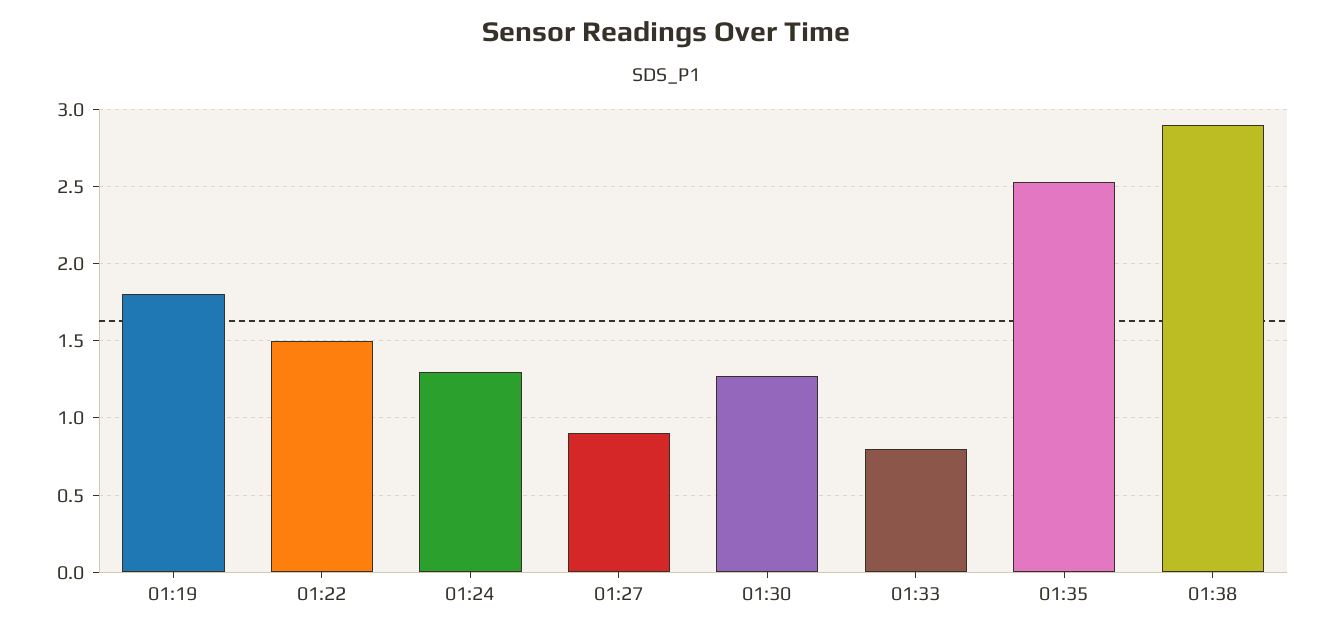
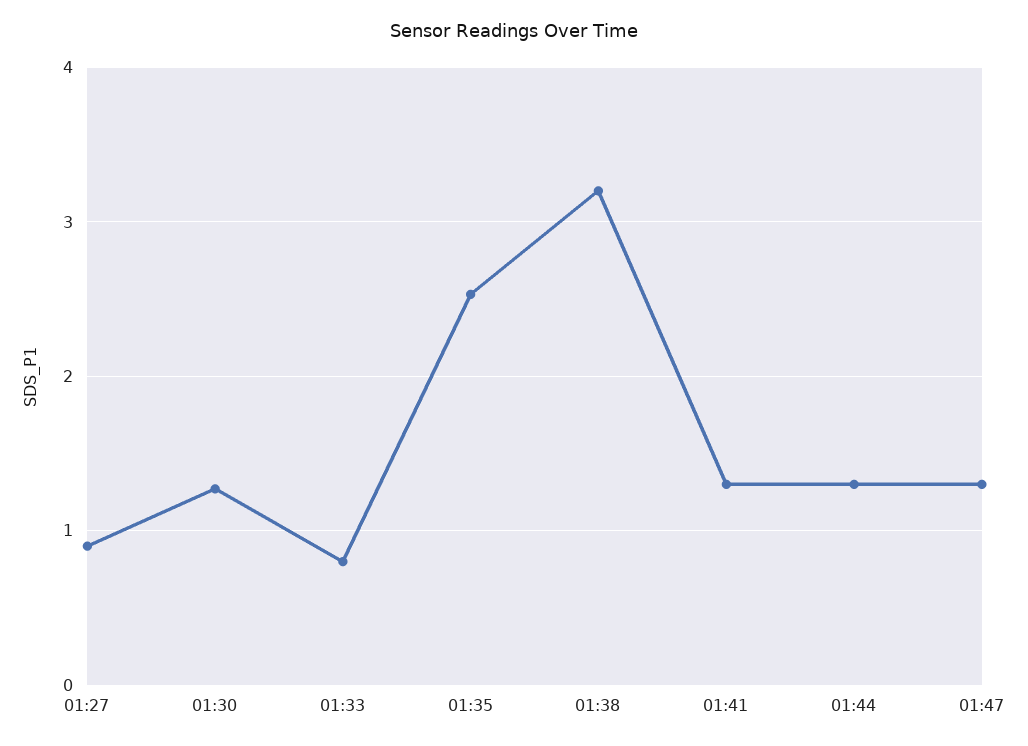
01:19: 1.8 -> none
01:22: 1.5 -> none
01:24: 1.3 -> none
01:38: 2.9 -> 3.2
01:41: none -> 1.3
01:44: none -> 1.3
01:47: none -> 1.3

